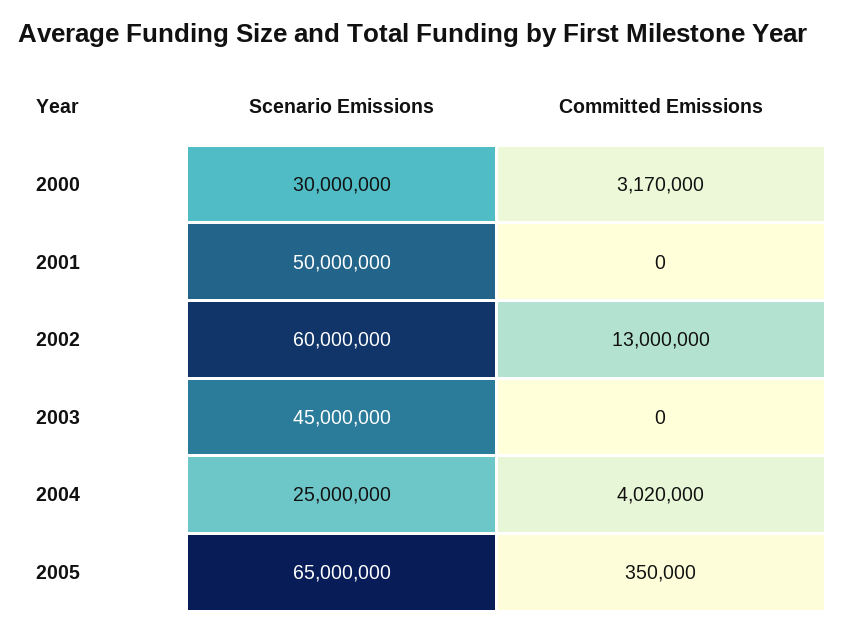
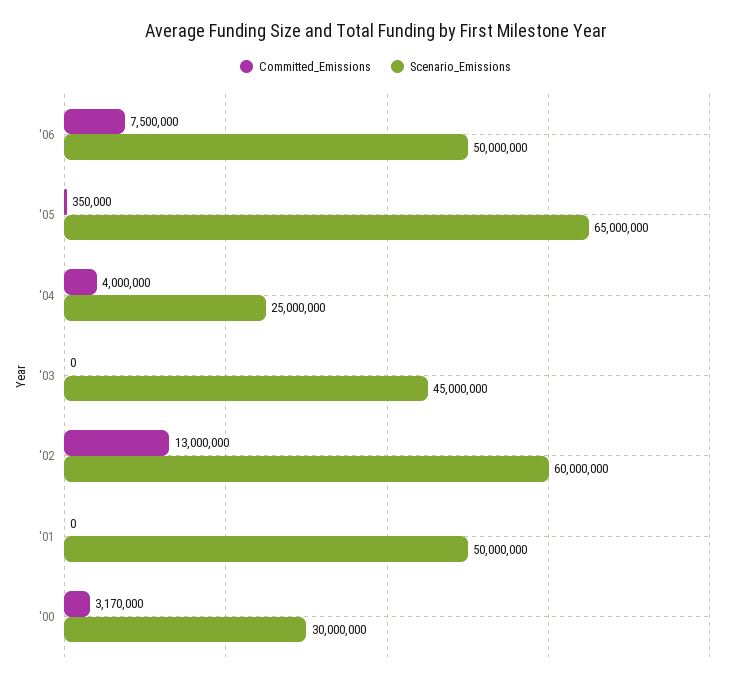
Committed Emissions, 2004: 4020000 -> 4000000
Committed Emissions, '06: none -> 7500000
Scenario Emissions, '06: none -> 50000000

